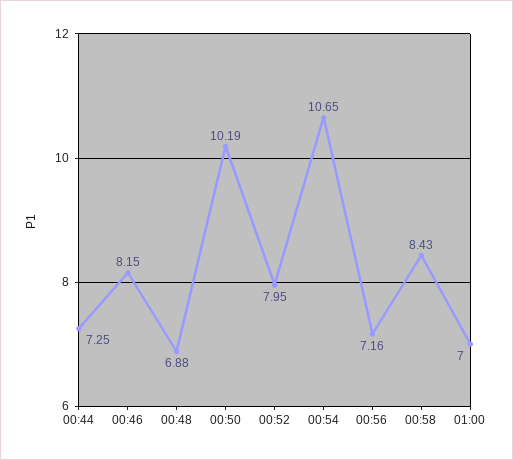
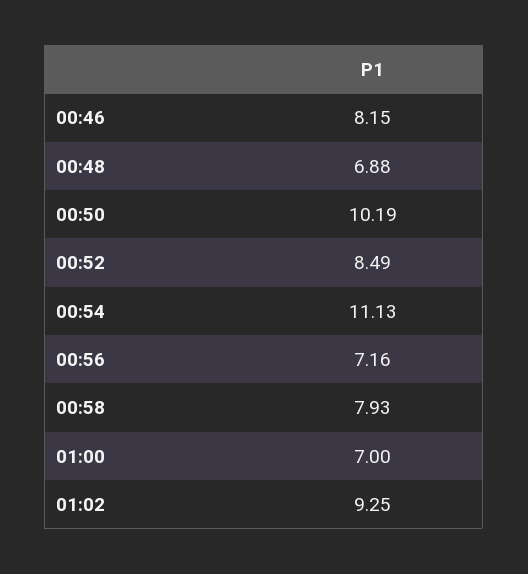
00:44: 7.25 -> none
00:52: 7.95 -> 8.49
00:54: 10.65 -> 11.13
00:58: 8.43 -> 7.93
01:02: none -> 9.25

